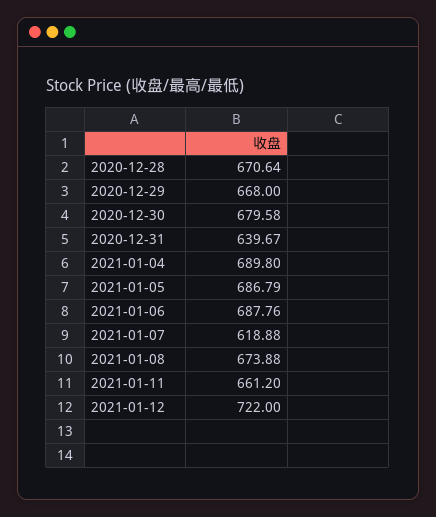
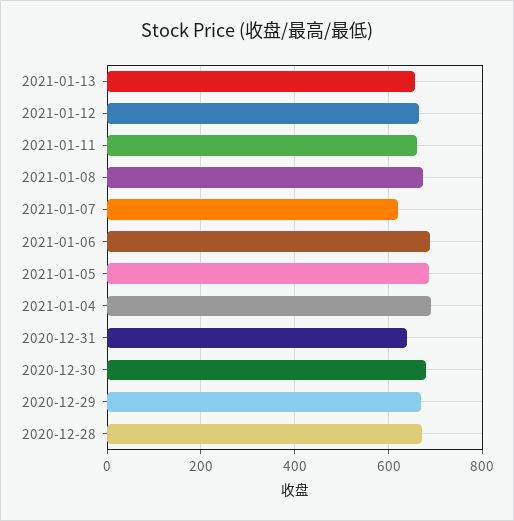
2021-01-12: 722 -> 660
2021-01-13: none -> 660

